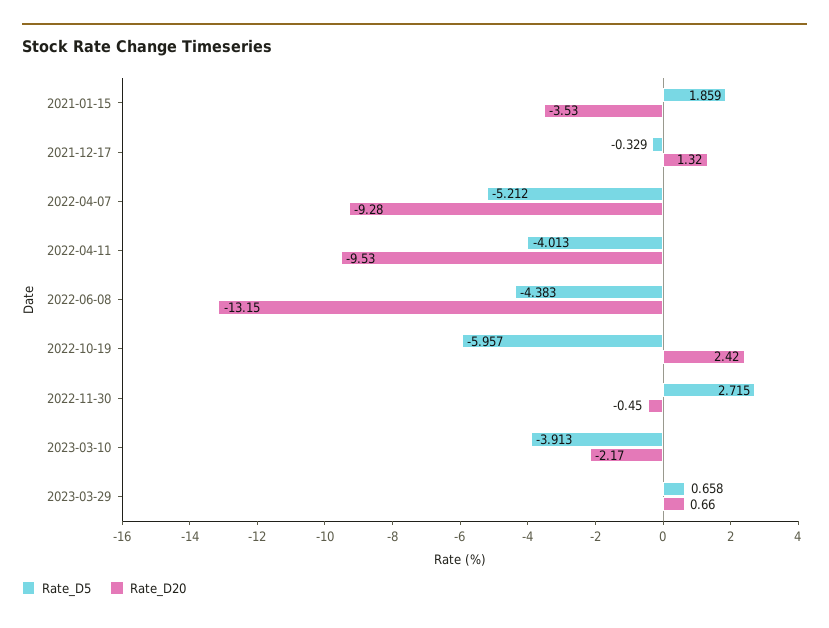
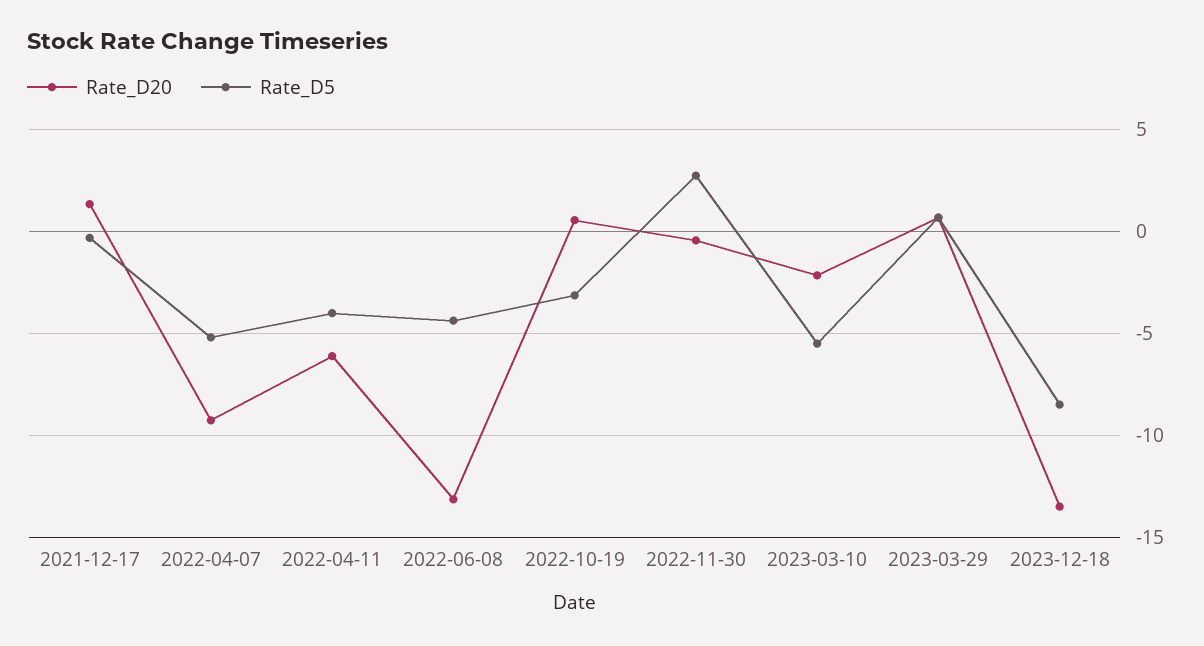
Rate_D5, 2021-01-15: 1.859 -> none
Rate_D20, 2021-01-15: -3.53 -> none
Rate_D20, 2022-04-11: -9.53 -> -6
Rate_D5, 2022-10-19: -5.957 -> -3
Rate_D20, 2022-10-19: 2.42 -> 0.5
Rate_D5, 2023-03-10: -3.913 -> -5.5
Rate_D20, 2023-12-18: none -> -13.5
Rate_D5, 2023-12-18: none -> -8.5

